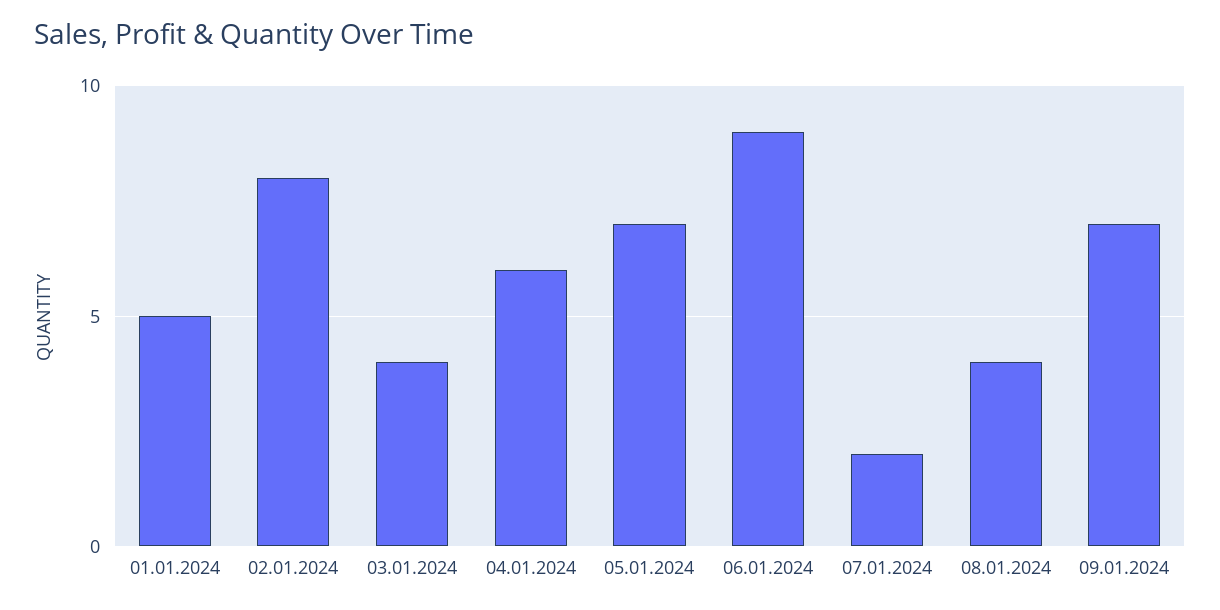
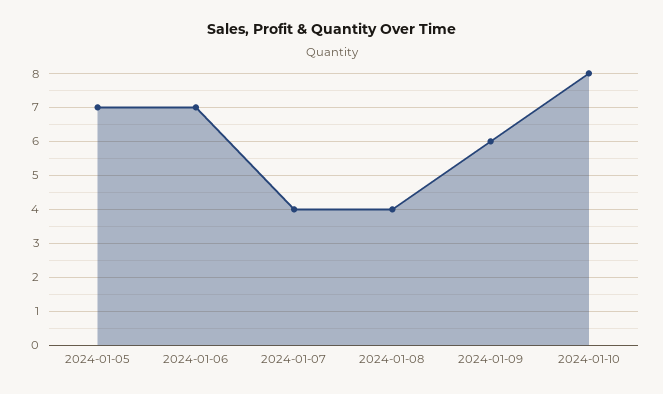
01.01.2024: 5 -> none
02.01.2024: 8 -> none
03.01.2024: 4 -> none
04.01.2024: 6 -> none
06.01.2024: 9 -> 7
07.01.2024: 2 -> 4
09.01.2024: 7 -> 6
2024-01-10: none -> 8

